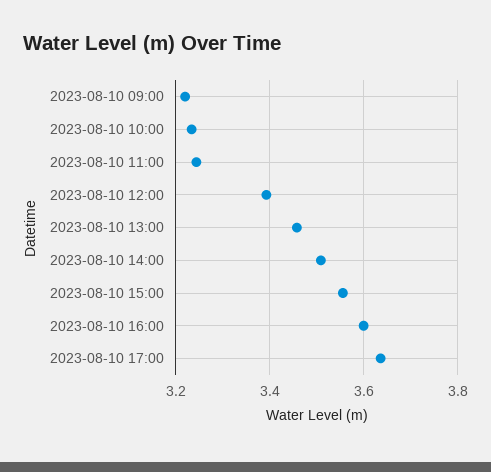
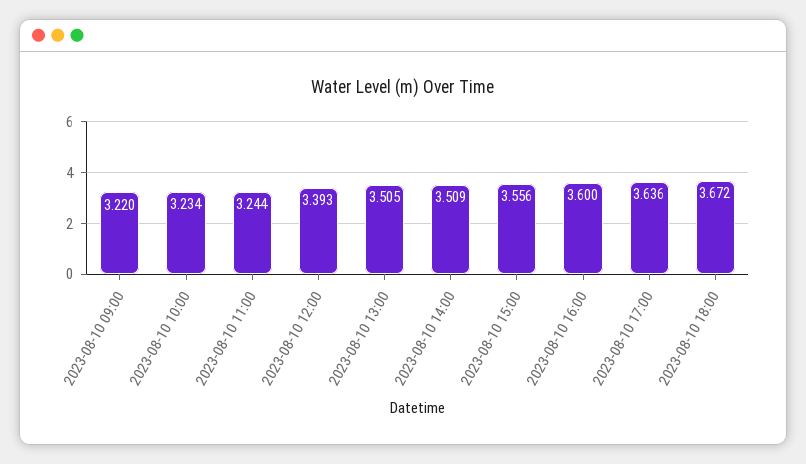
2023-08-10 13:00: 3.46 -> 3.505
2023-08-10 18:00: none -> 3.672

